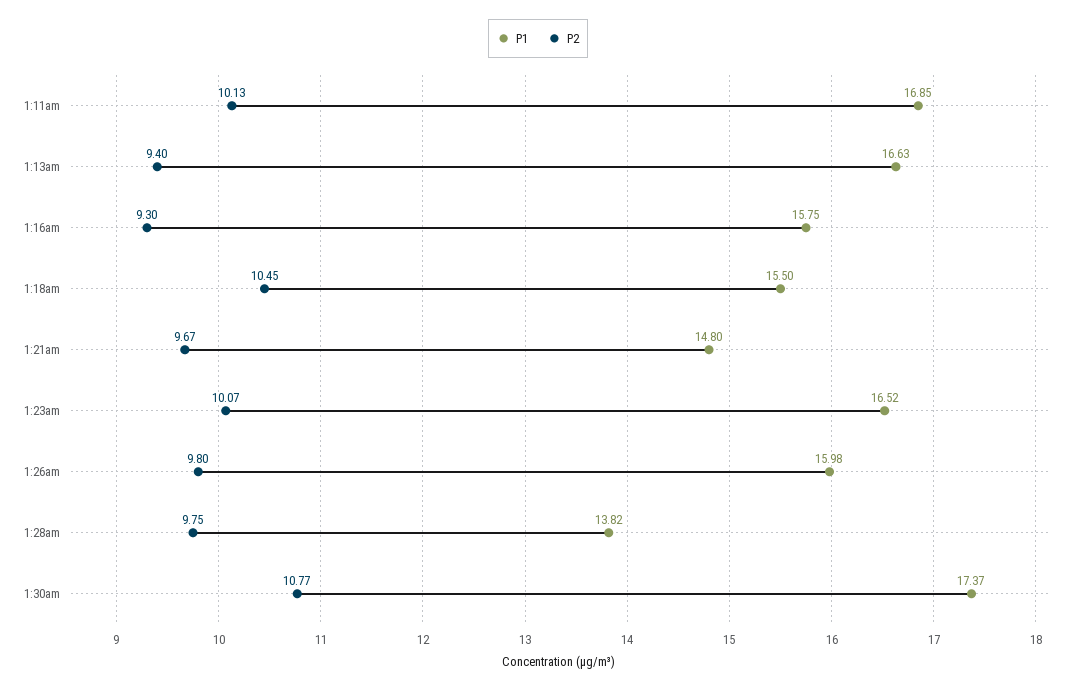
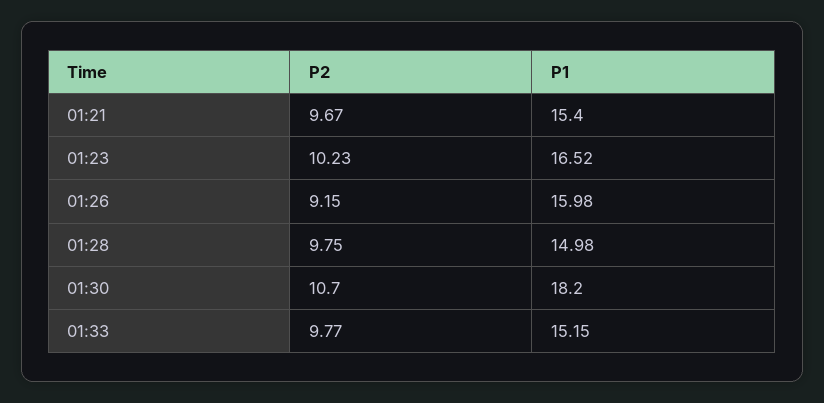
P1, 1:11am: 16.85 -> none
P2, 1:11am: 10.13 -> none
P1, 1:13am: 16.63 -> none
P2, 1:13am: 9.4 -> none
P1, 1:16am: 15.75 -> none
P2, 1:16am: 9.3 -> none
P1, 1:18am: 15.5 -> none
P2, 1:18am: 10.45 -> none
P1, 1:21am: 14.8 -> 15.4
P2, 1:23am: 10.07 -> 10.23
P2, 1:26am: 9.8 -> 9.15
P1, 1:28am: 13.82 -> 14.98
P1, 1:30am: 17.37 -> 18.2
P2, 1:30am: 10.77 -> 10.7
P2, 01:33: none -> 9.77
P1, 01:33: none -> 15.15

